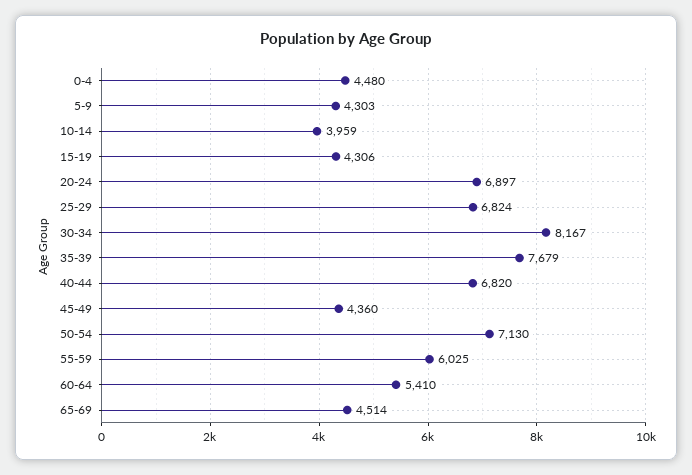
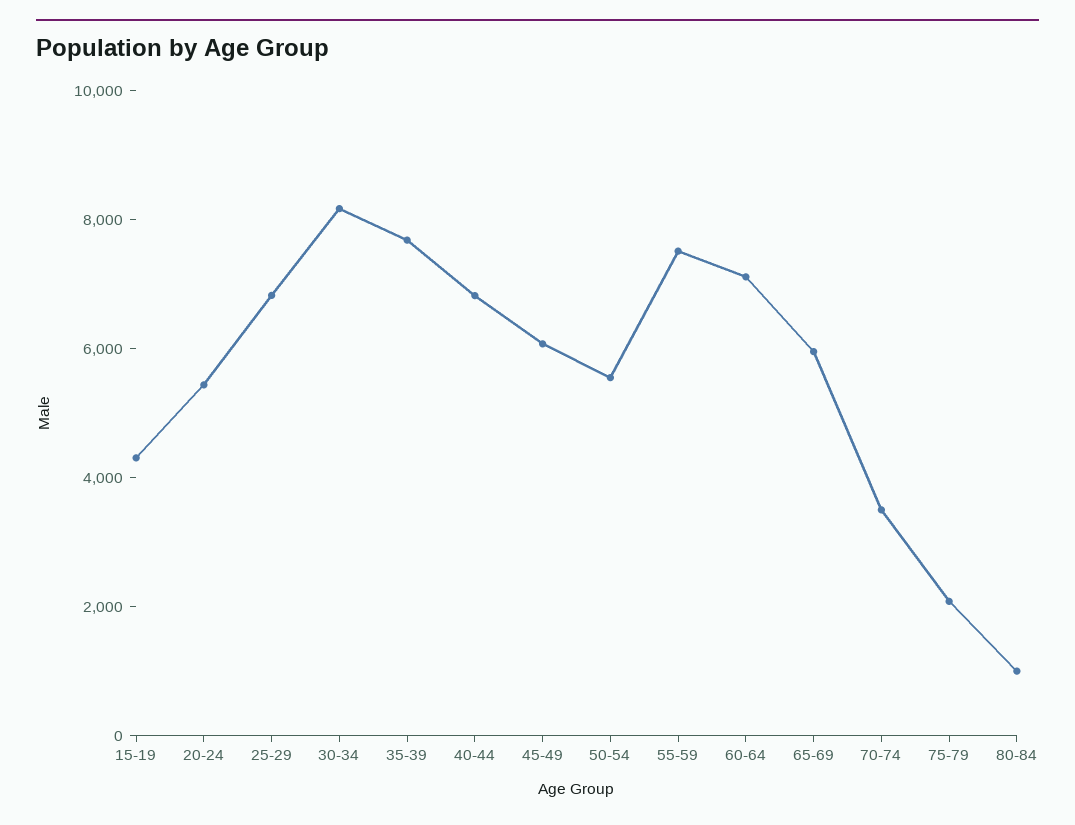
0-4: 4480 -> none
5-9: 4303 -> none
10-14: 3959 -> none
20-24: 6897 -> 5500
45-49: 4360 -> 6000
50-54: 7130 -> 5500
55-59: 6025 -> 7500
60-64: 5410 -> 7000
65-69: 4514 -> 6000
70-74: none -> 3500
75-79: none -> 2000
80-84: none -> 1000

